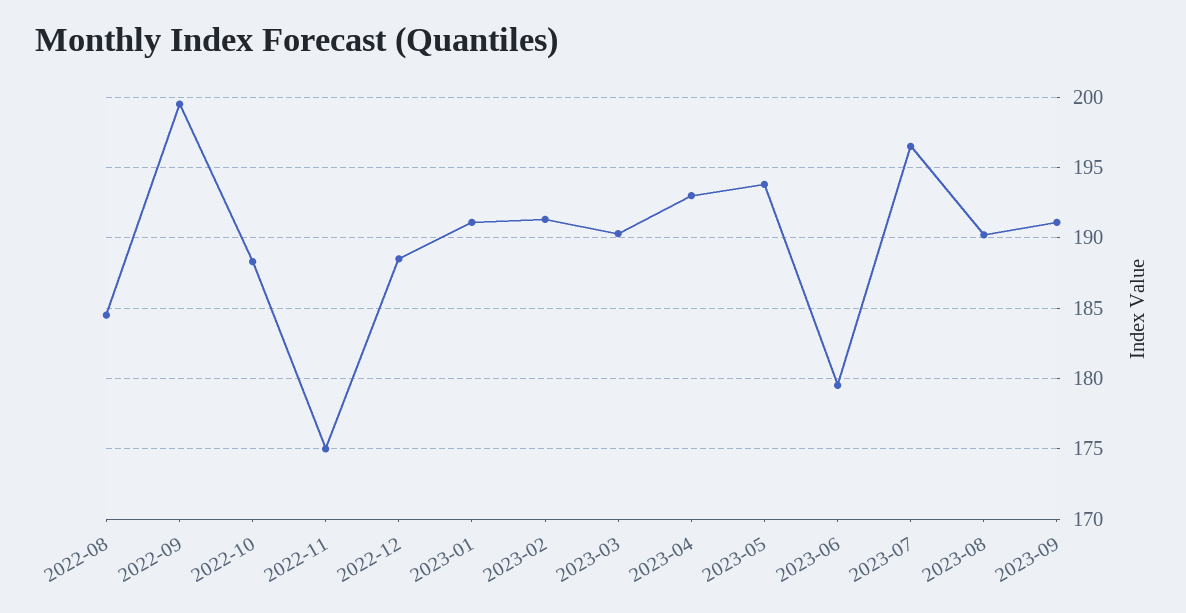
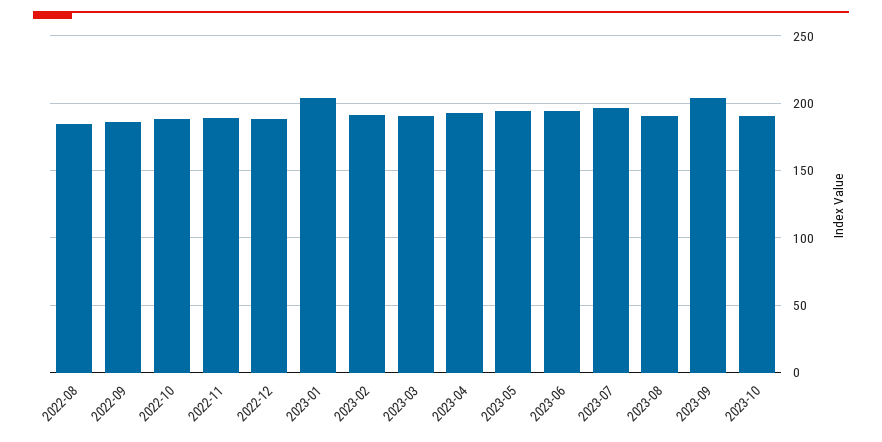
2022-09: 199.5 -> 185
2022-11: 175 -> 190
2023-01: 191 -> 205
2023-06: 179.5 -> 195
2023-09: 191 -> 205
2023-10: none -> 190

